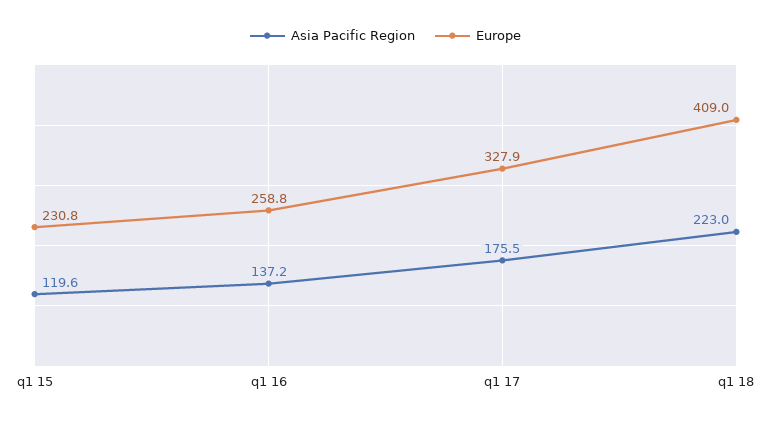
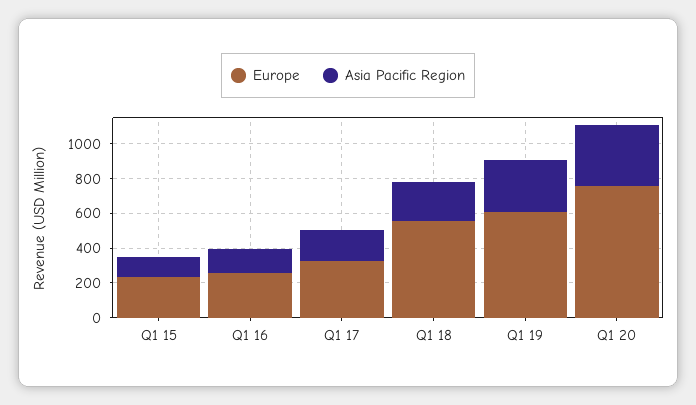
Europe, q1 18: 409 -> 550
Europe, Q1 19: none -> 600
Asia Pacific Region, Q1 19: none -> 300
Europe, Q1 20: none -> 750
Asia Pacific Region, Q1 20: none -> 350

